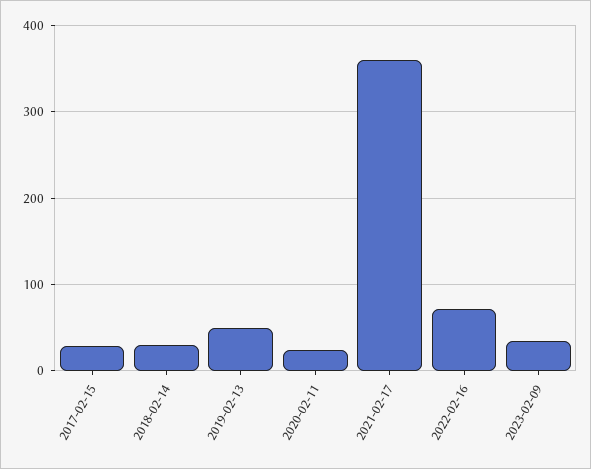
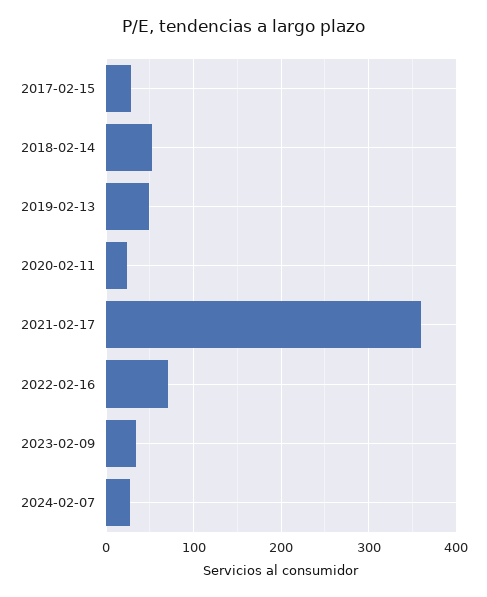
2018-02-14: 30 -> 50
2024-02-07: none -> 30

